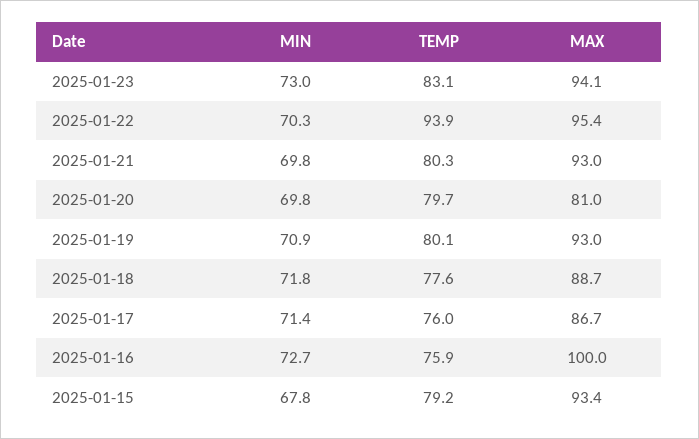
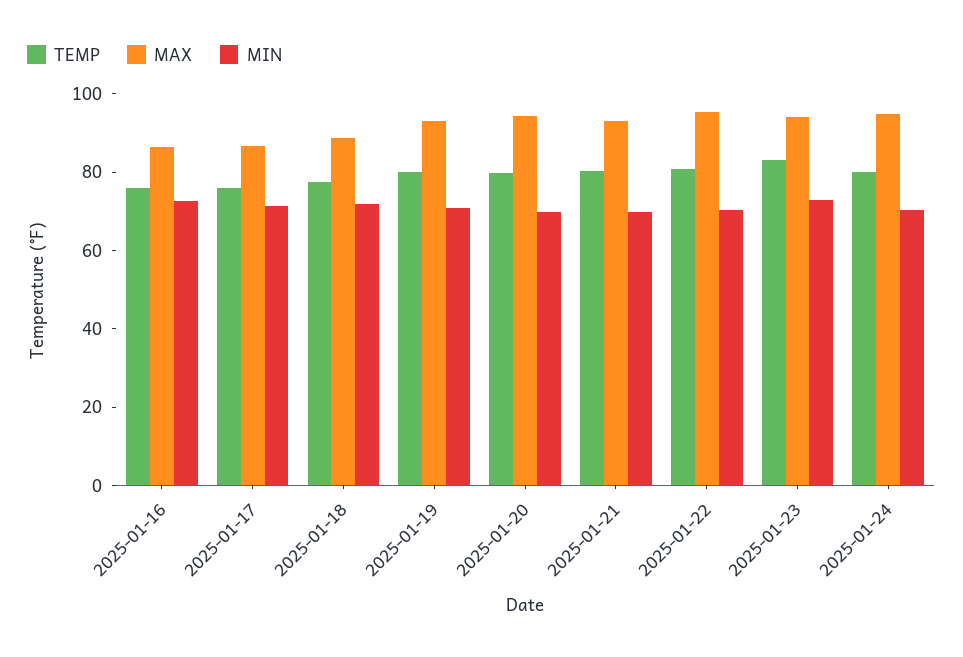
TEMP, 2025-01-22: 93.9 -> 80
MAX, 2025-01-20: 81 -> 95
MAX, 2025-01-16: 100 -> 85
MIN, 2025-01-15: 67.8 -> none
TEMP, 2025-01-15: 79.2 -> none
MAX, 2025-01-15: 93.4 -> none
TEMP, 2025-01-24: none -> 80
MAX, 2025-01-24: none -> 95
MIN, 2025-01-24: none -> 70

